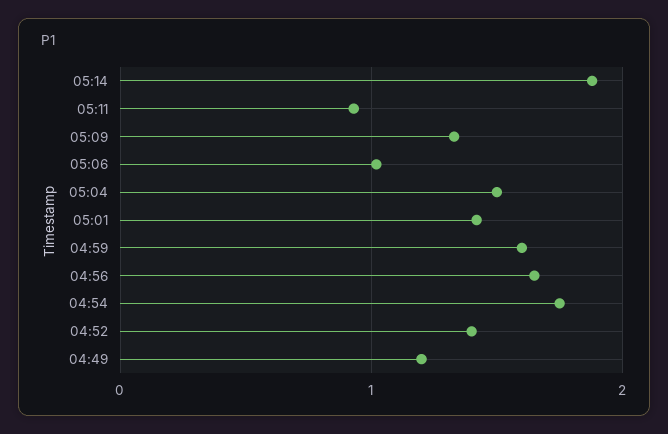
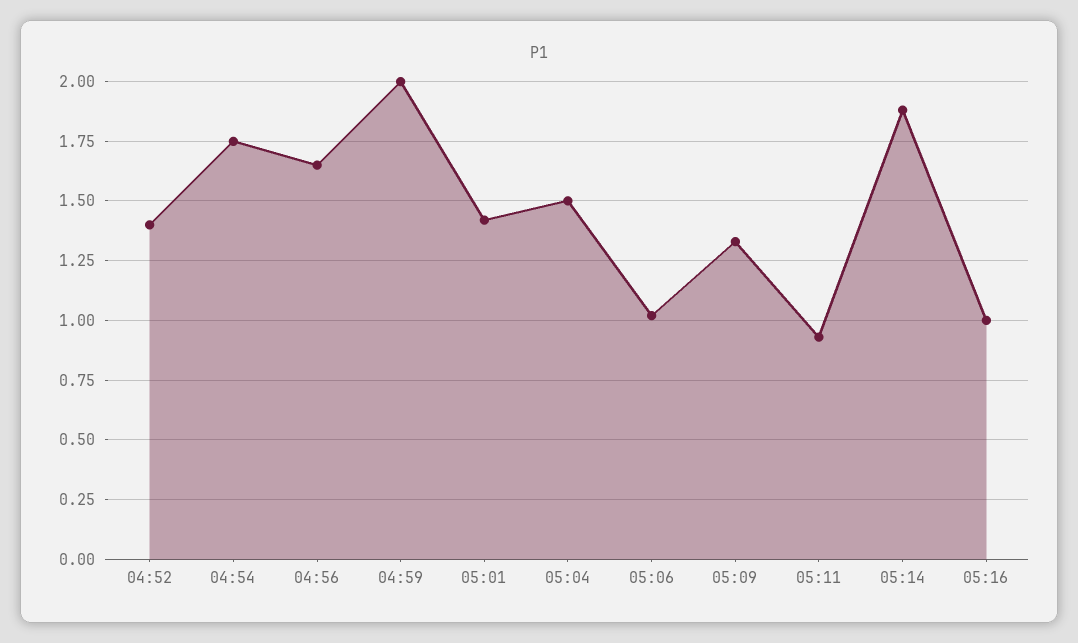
04:59: 1.6 -> 2
04:49: 1.2 -> none
05:16: none -> 1

